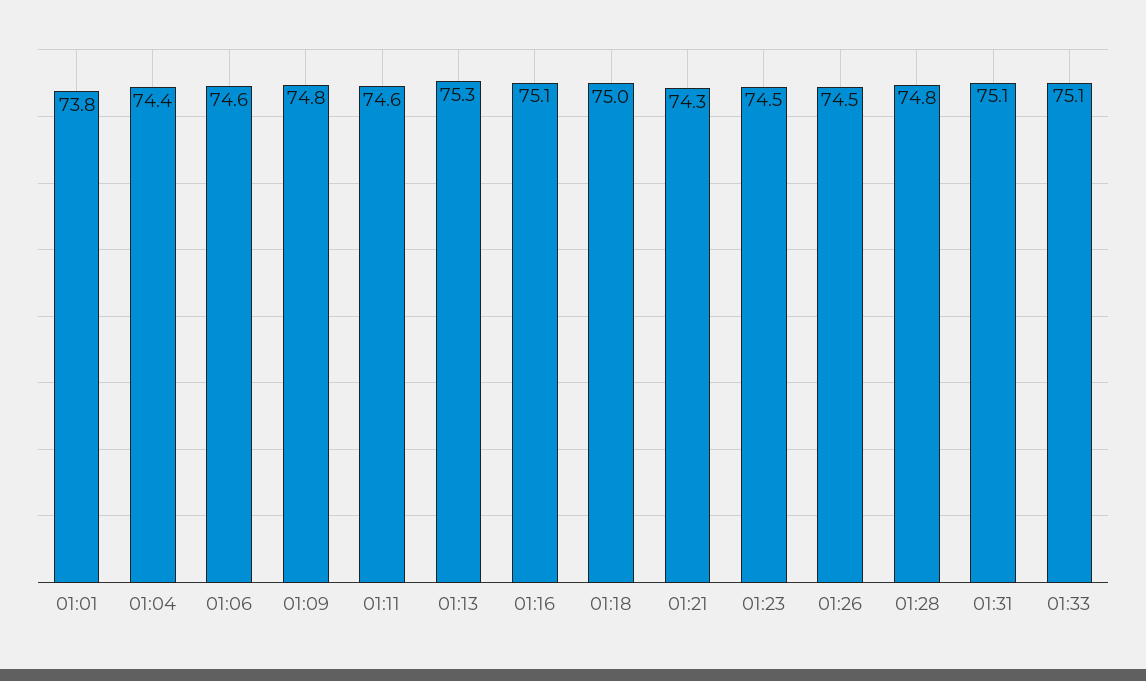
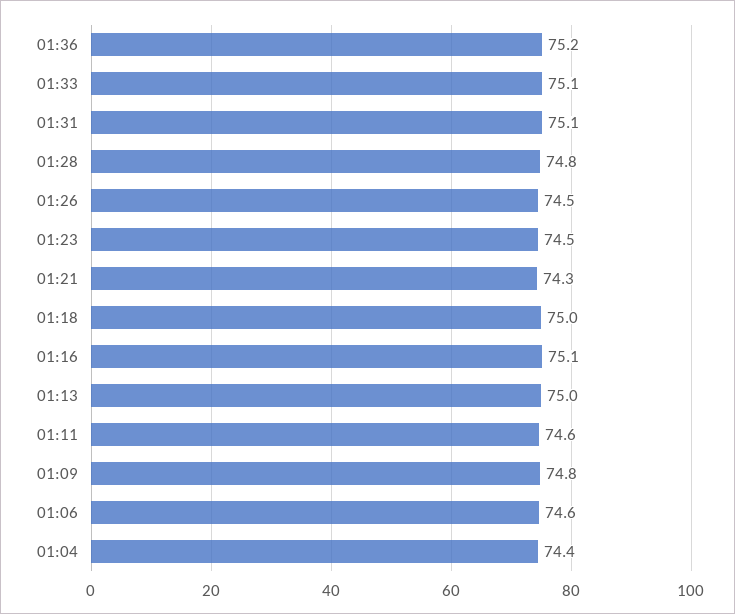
01:01: 73.8 -> none
01:13: 75.3 -> 75
01:36: none -> 75.2

